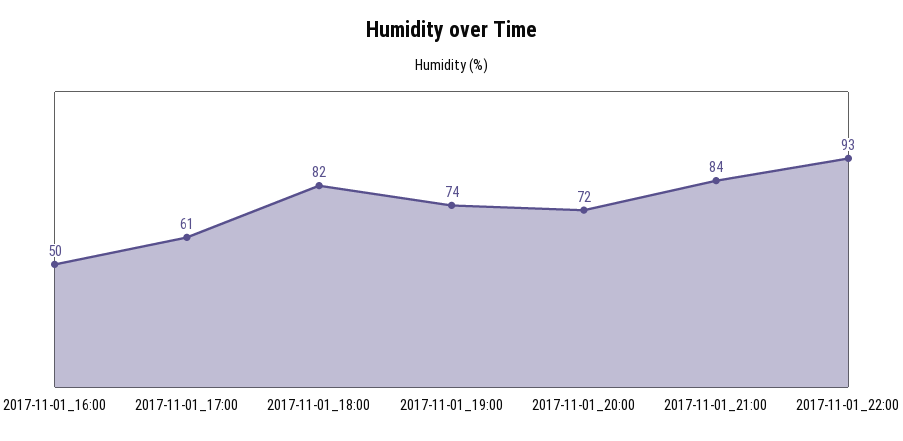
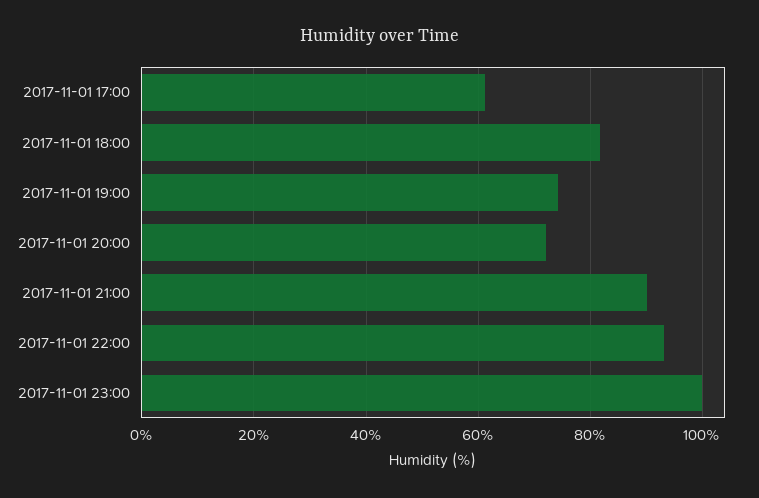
2017-11-01_16:00: 50 -> none
2017-11-01_21:00: 84 -> 90
2017-11-01 23:00: none -> 100

